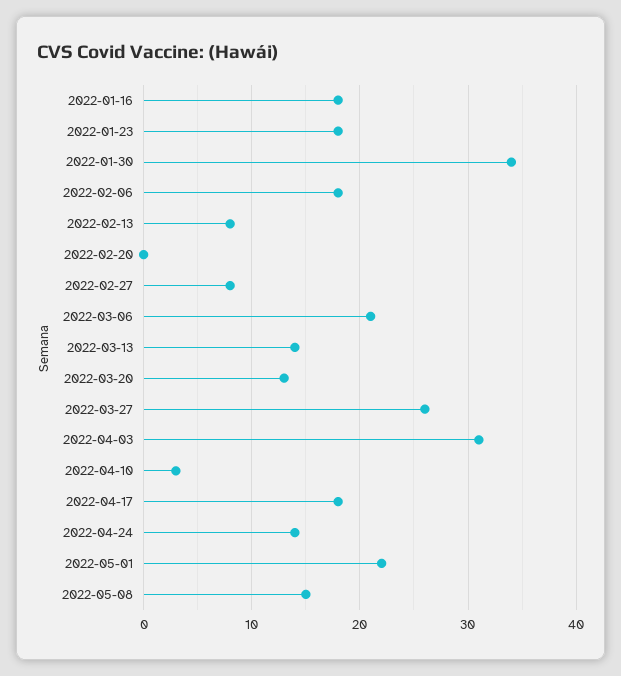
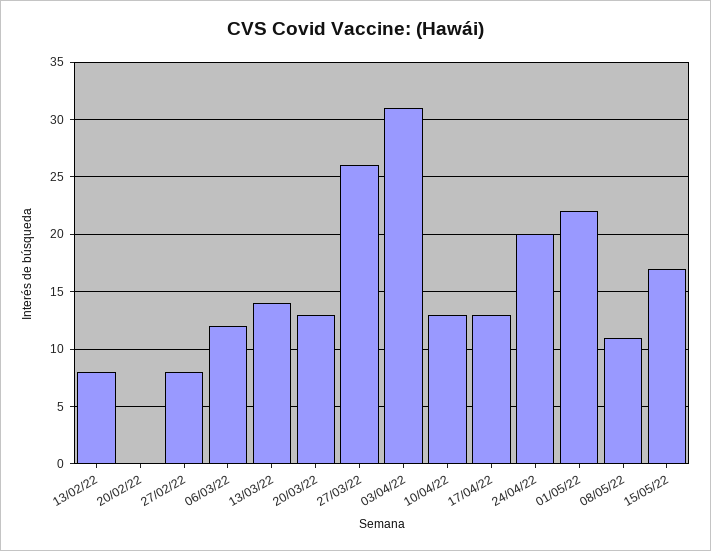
2022-01-16: 18 -> none
2022-01-23: 18 -> none
2022-01-30: 34 -> none
2022-02-06: 18 -> none
2022-03-06: 21 -> 12
2022-04-10: 3 -> 13
2022-04-17: 18 -> 13
2022-04-24: 14 -> 20
2022-05-08: 15 -> 11
15/05/22: none -> 17

